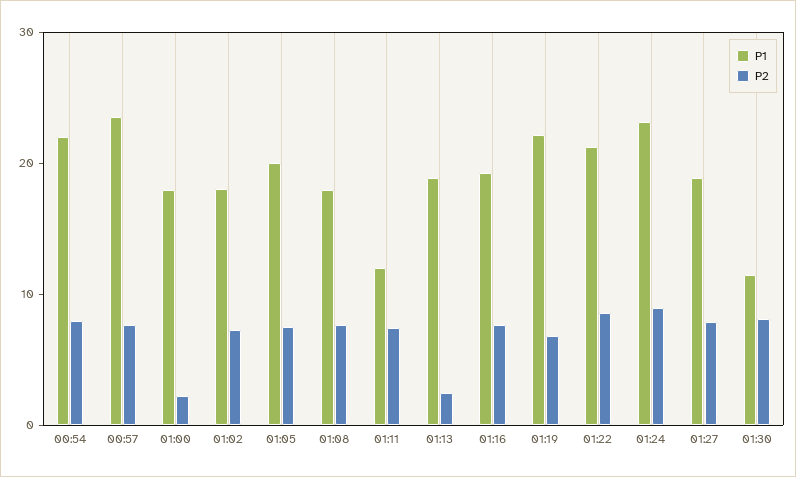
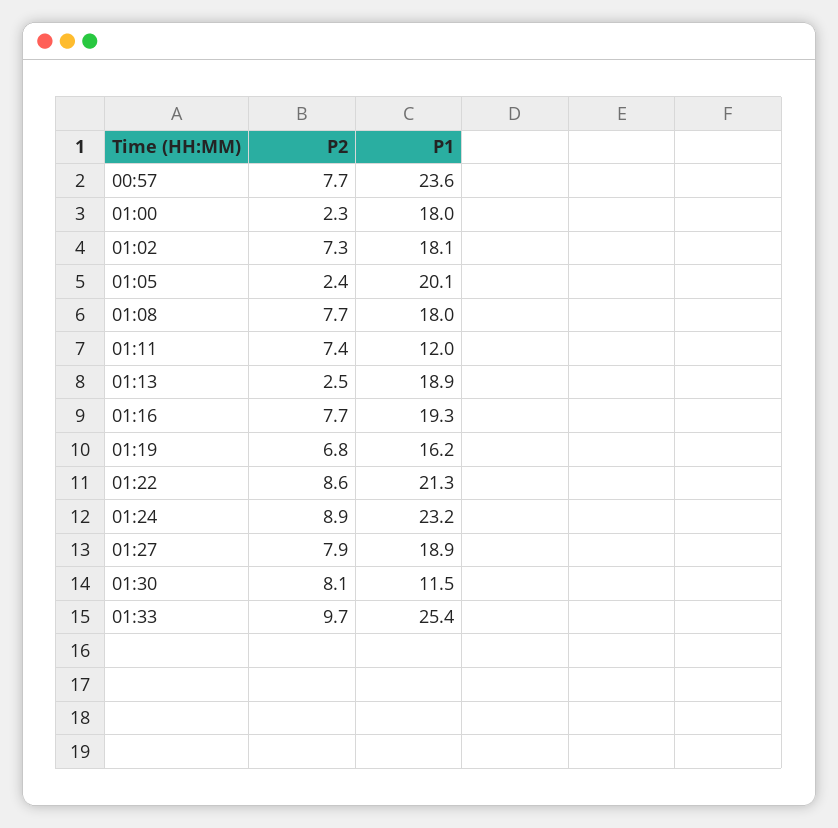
P1, 00:54: 22 -> none
P2, 00:54: 8 -> none
P2, 01:05: 8 -> 2.4
P1, 01:19: 22 -> 16.2
P2, 01:33: none -> 9.7
P1, 01:33: none -> 25.4

